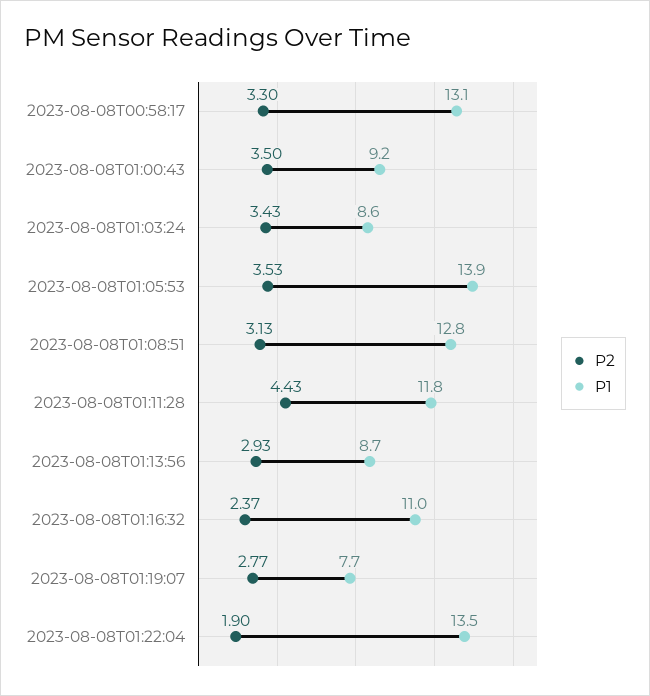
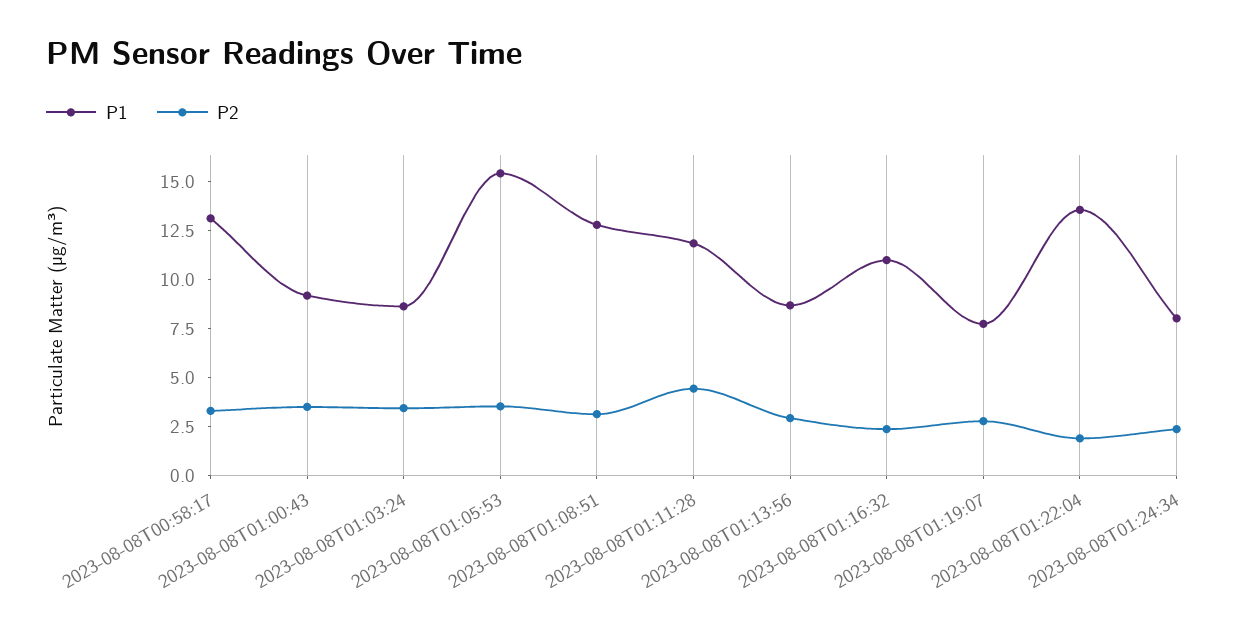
P1, 2023-08-08T01:05:53: 13.9 -> 15.5
P1, 2023-08-08T01:24:34: none -> 8
P2, 2023-08-08T01:24:34: none -> 2.5

